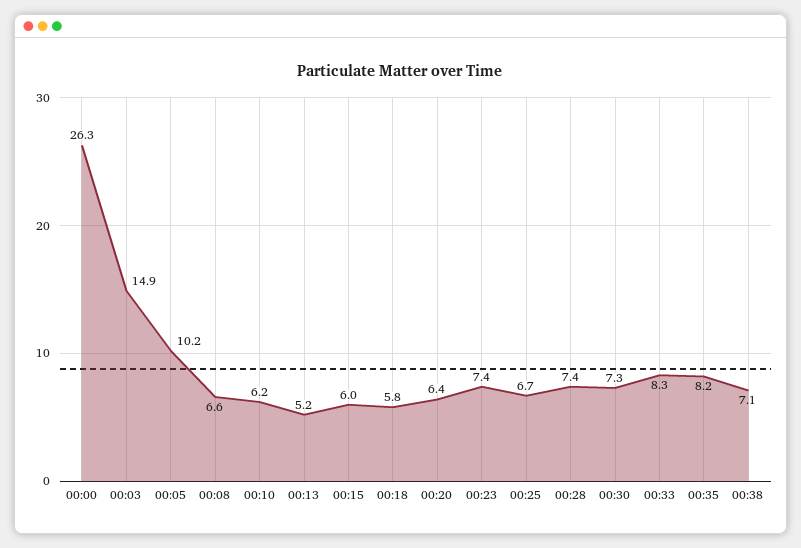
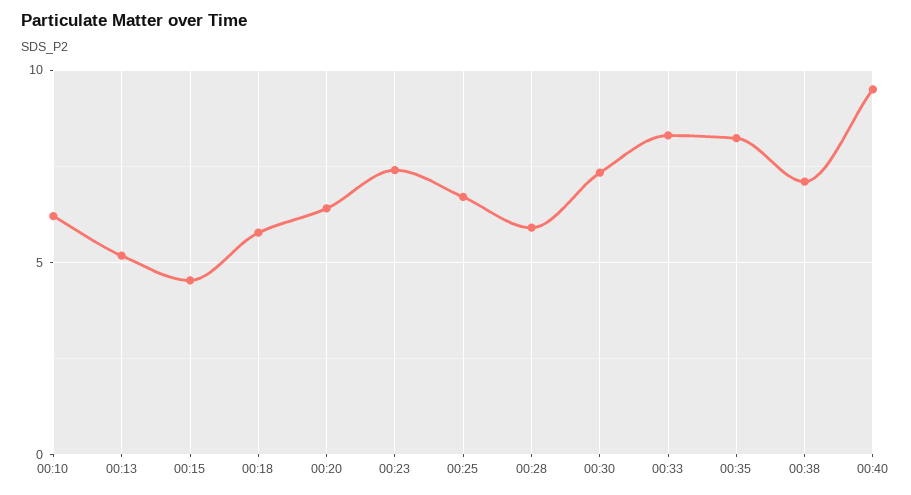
00:00: 26.3 -> none
00:03: 14.9 -> none
00:05: 10.2 -> none
00:08: 6.6 -> none
00:15: 6 -> 4.5
00:28: 7.4 -> 6
00:40: none -> 9.5

